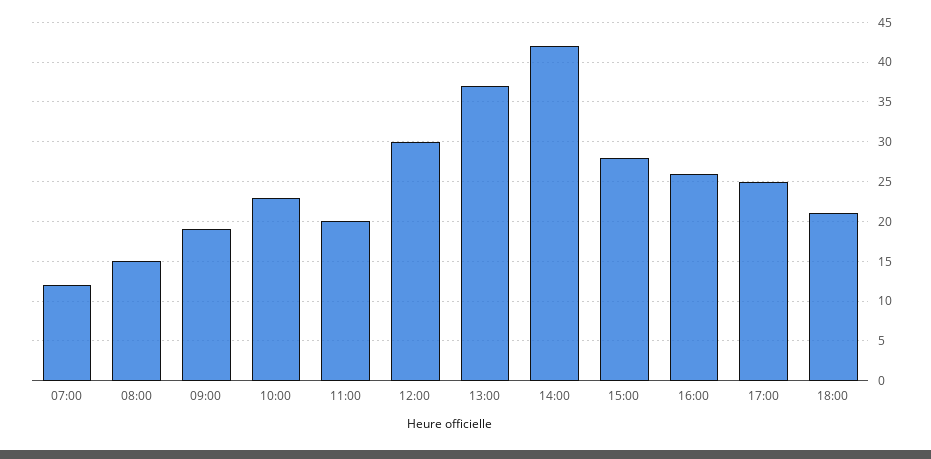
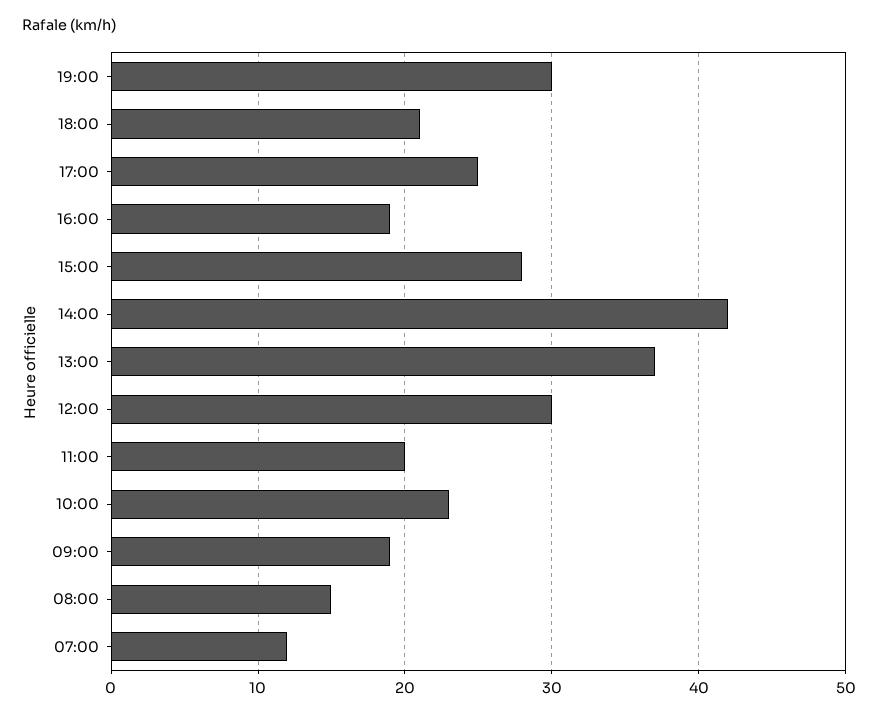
16:00: 26 -> 19
19:00: none -> 30

